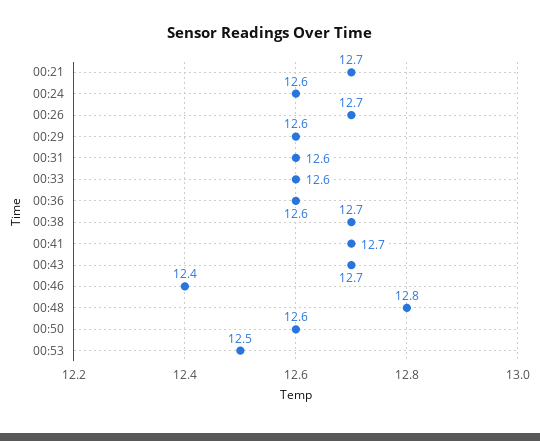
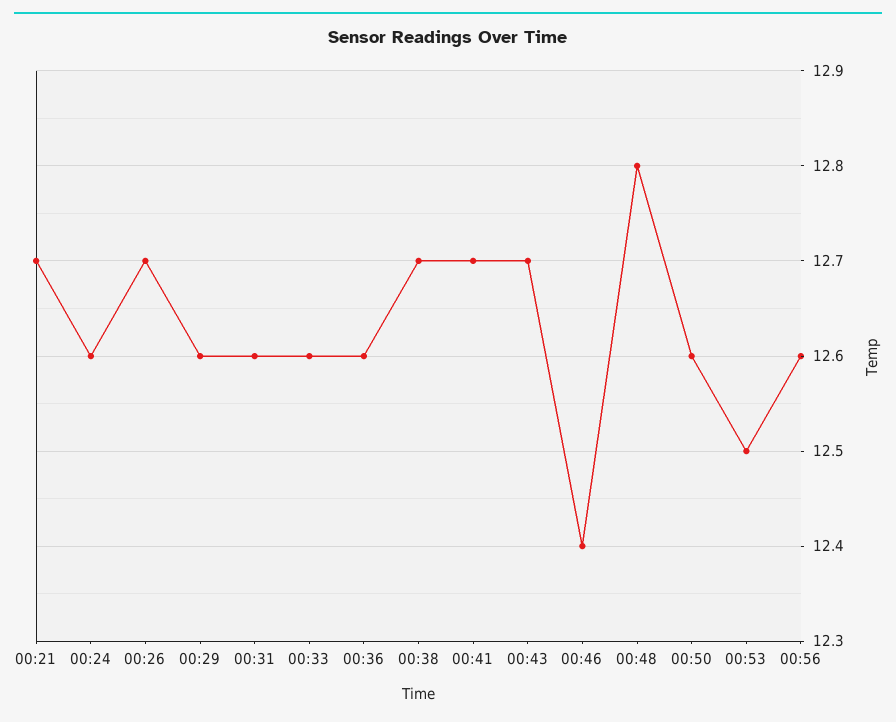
00:56: none -> 12.6

